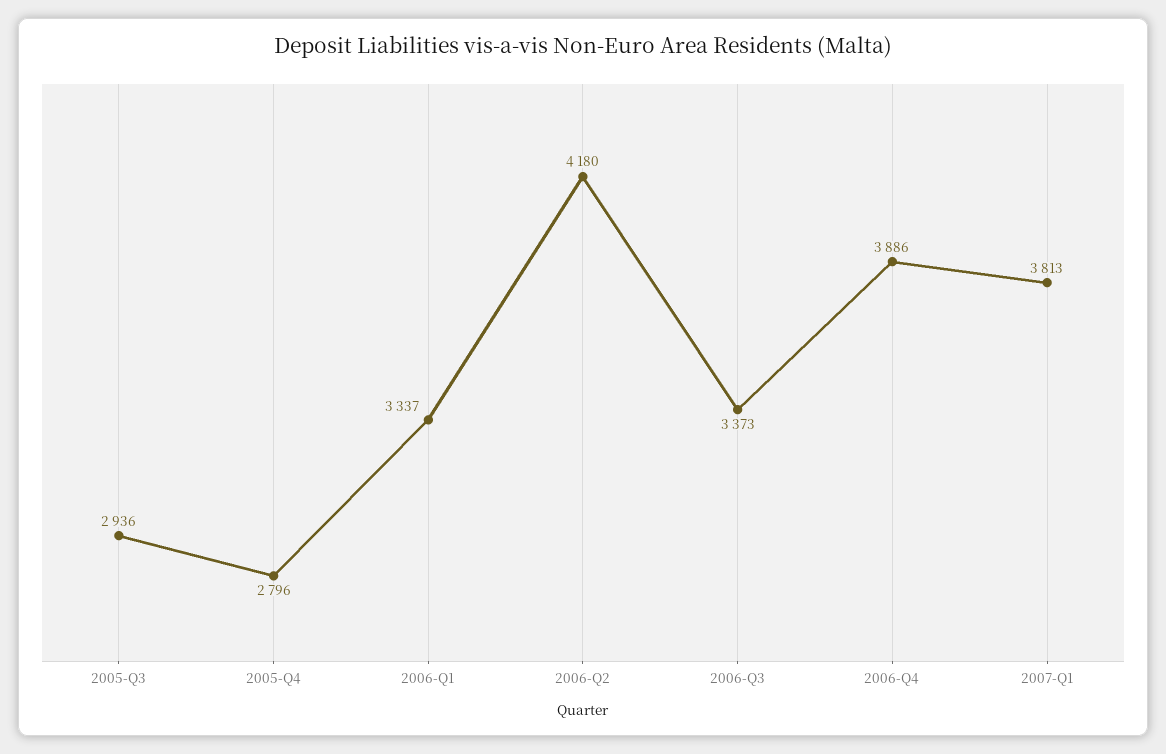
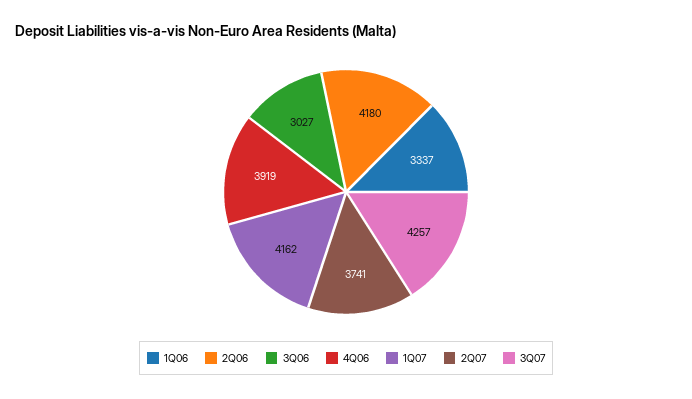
2005-Q3: 2936 -> none
2005-Q4: 2796 -> none
2006-Q3: 3373 -> 3027
2006-Q4: 3886 -> 3919
2007-Q1: 3813 -> 4162
2Q07: none -> 3741
3Q07: none -> 4257

